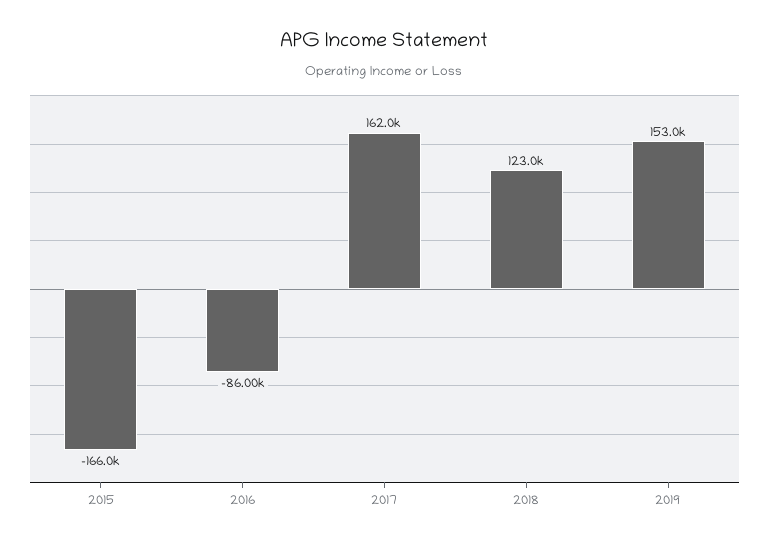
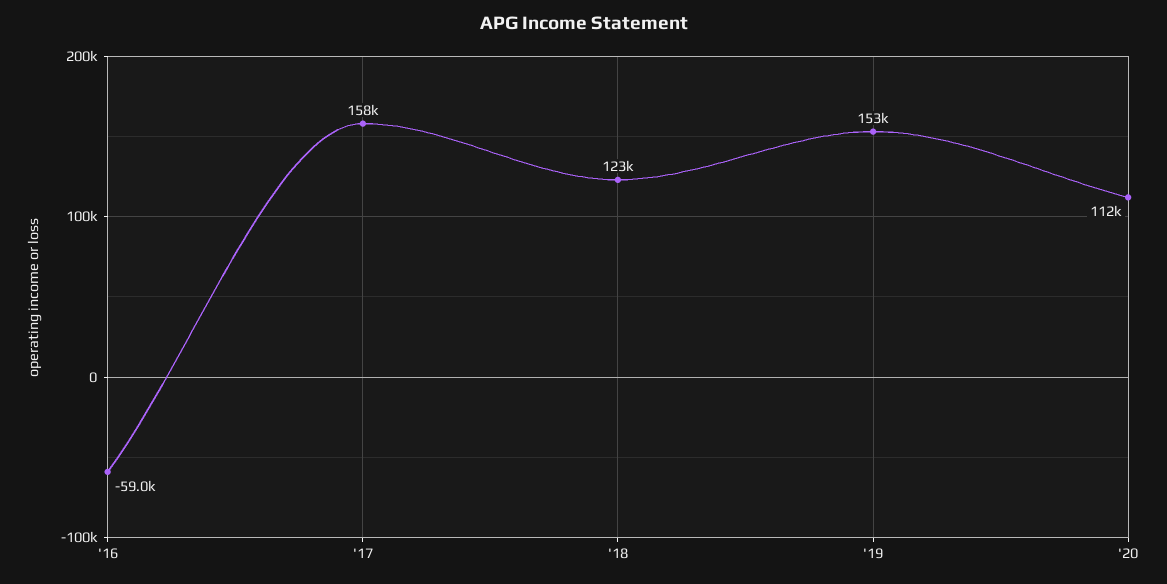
2015: -166000 -> none
2016: -86000 -> -59000
2017: 162000 -> 158000
'20: none -> 112000

